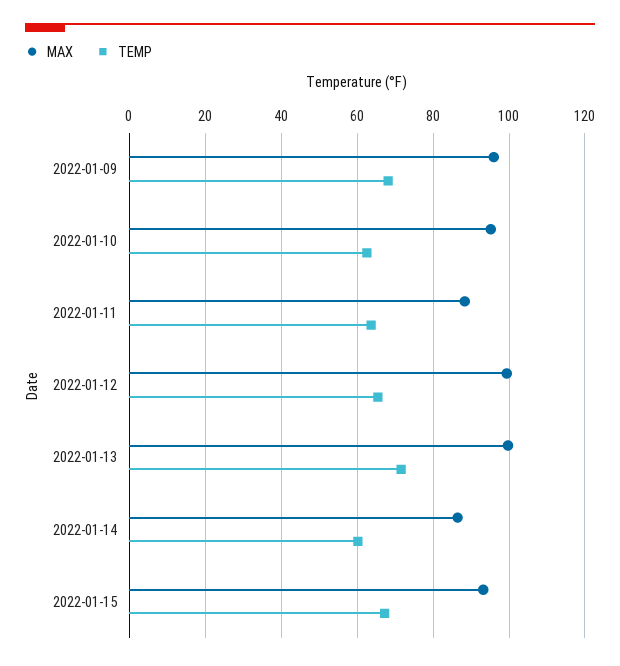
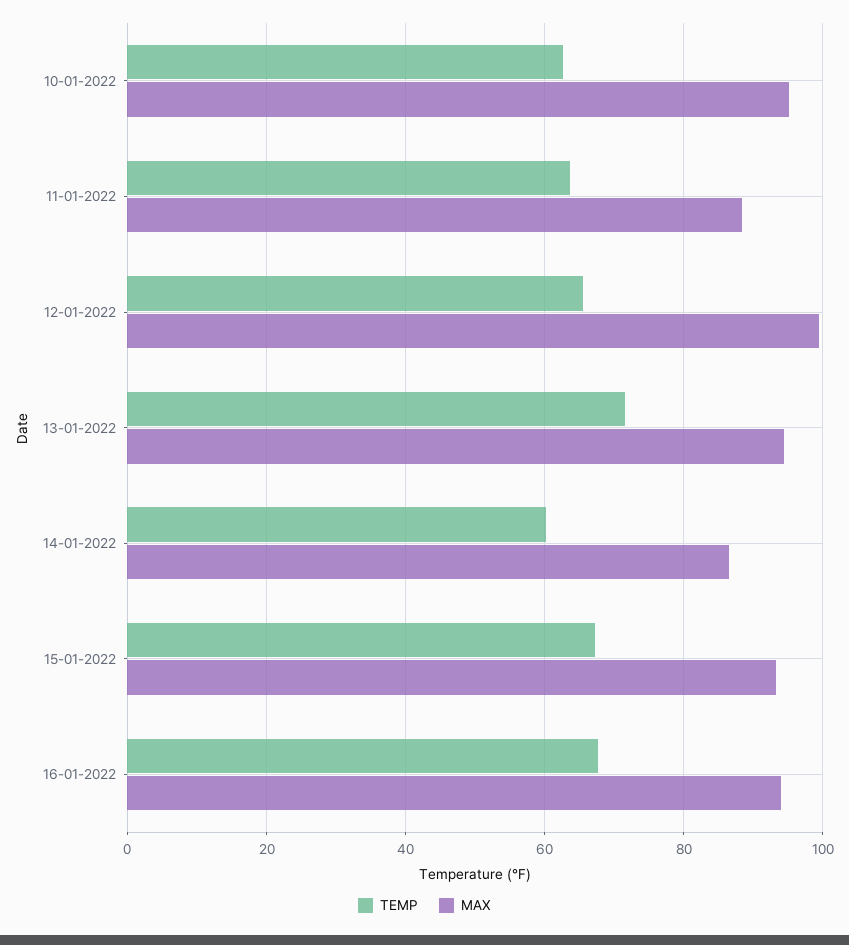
MAX, 2022-01-09: 96 -> none
TEMP, 2022-01-09: 68 -> none
MAX, 2022-01-13: 100 -> 94
TEMP, 16-01-2022: none -> 68
MAX, 16-01-2022: none -> 94

